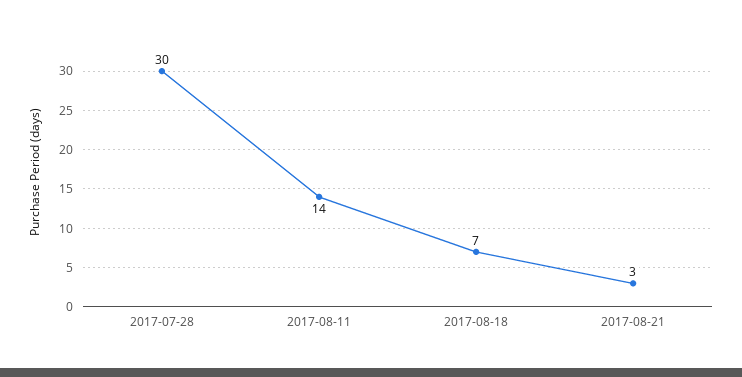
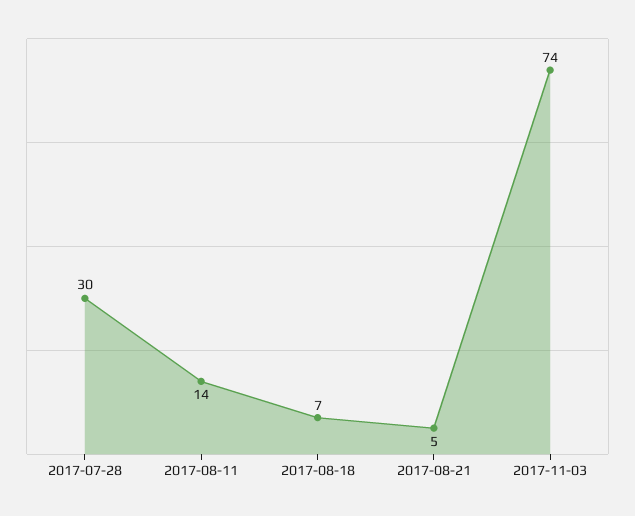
2017-08-21: 3 -> 5
2017-11-03: none -> 74

